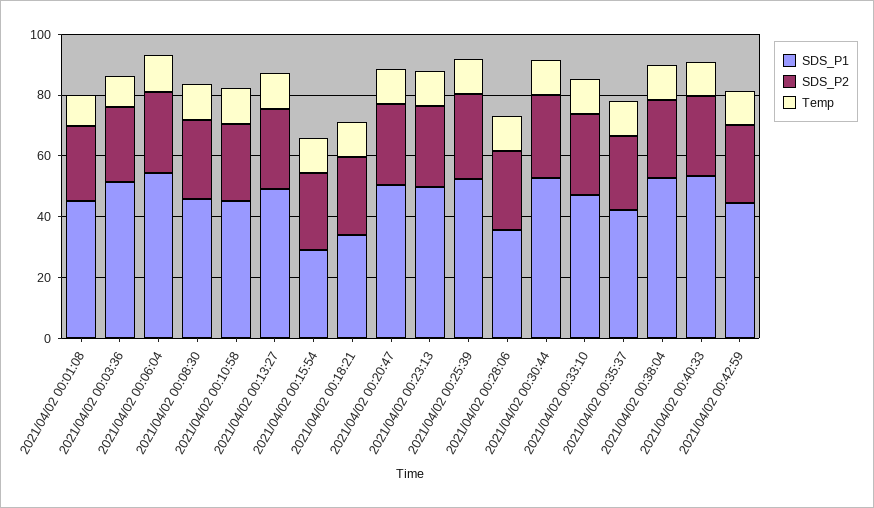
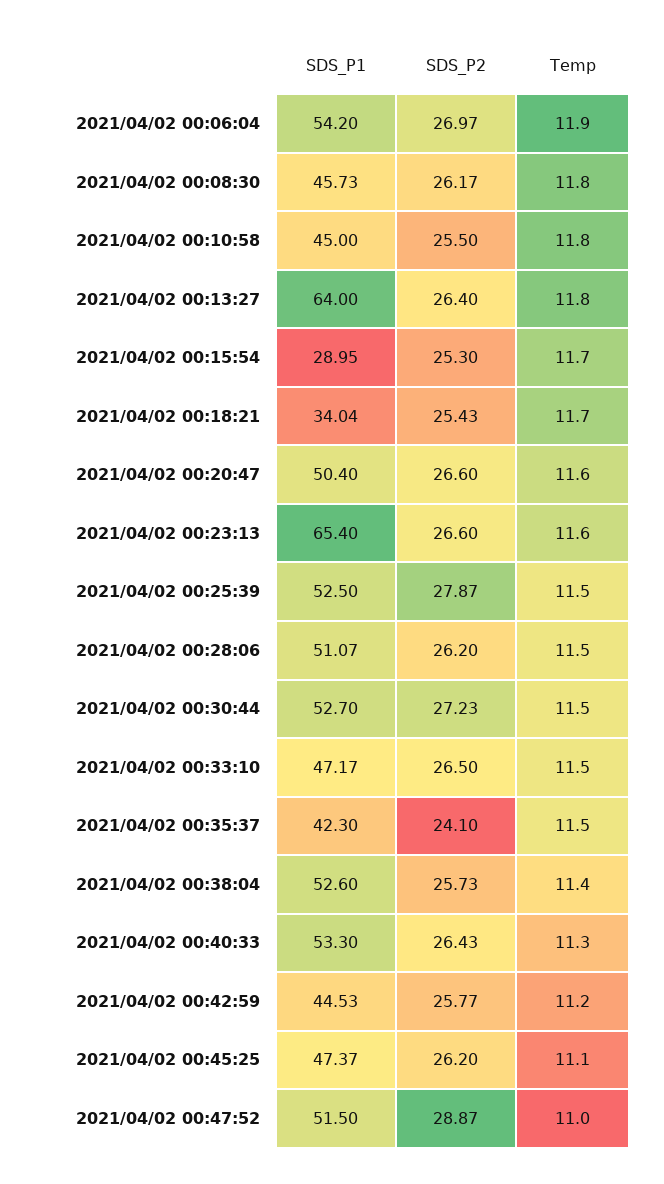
SDS_P1, 2021/04/02 00:01:08: 45 -> none
SDS_P2, 2021/04/02 00:01:08: 25 -> none
Temp, 2021/04/02 00:01:08: 10 -> none
SDS_P1, 2021/04/02 00:03:36: 50 -> none
SDS_P2, 2021/04/02 00:03:36: 25 -> none
Temp, 2021/04/02 00:03:36: 10 -> none
SDS_P1, 2021/04/02 00:13:27: 50 -> 64
SDS_P1, 2021/04/02 00:23:13: 50 -> 65.4
SDS_P1, 2021/04/02 00:28:06: 35 -> 51.07
SDS_P1, 2021/04/02 00:45:25: none -> 47.37
SDS_P2, 2021/04/02 00:45:25: none -> 26.2
Temp, 2021/04/02 00:45:25: none -> 11.1
SDS_P1, 2021/04/02 00:47:52: none -> 51.5
SDS_P2, 2021/04/02 00:47:52: none -> 28.87
Temp, 2021/04/02 00:47:52: none -> 11

